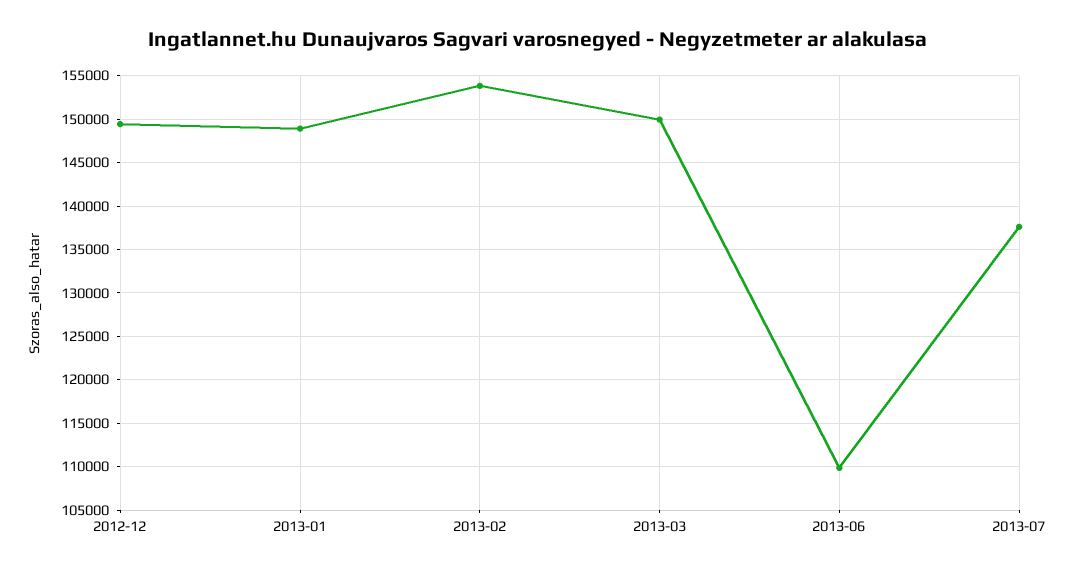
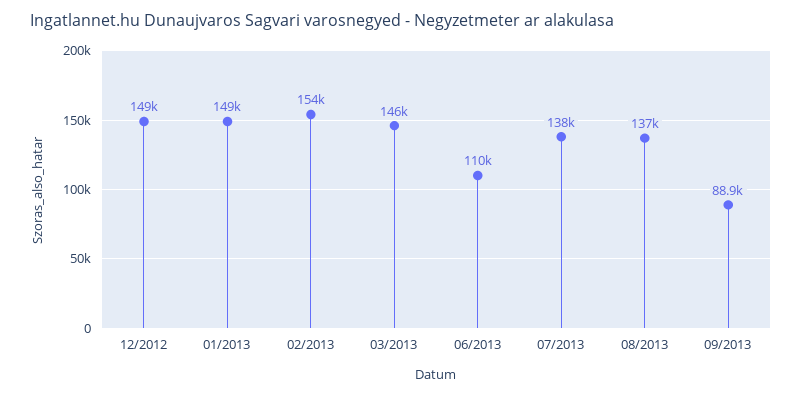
2013-03: 150000 -> 146000
08/2013: none -> 137000
09/2013: none -> 88900

